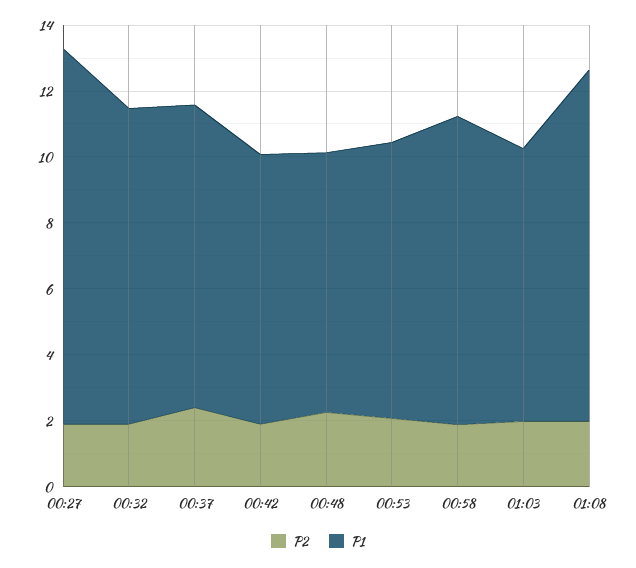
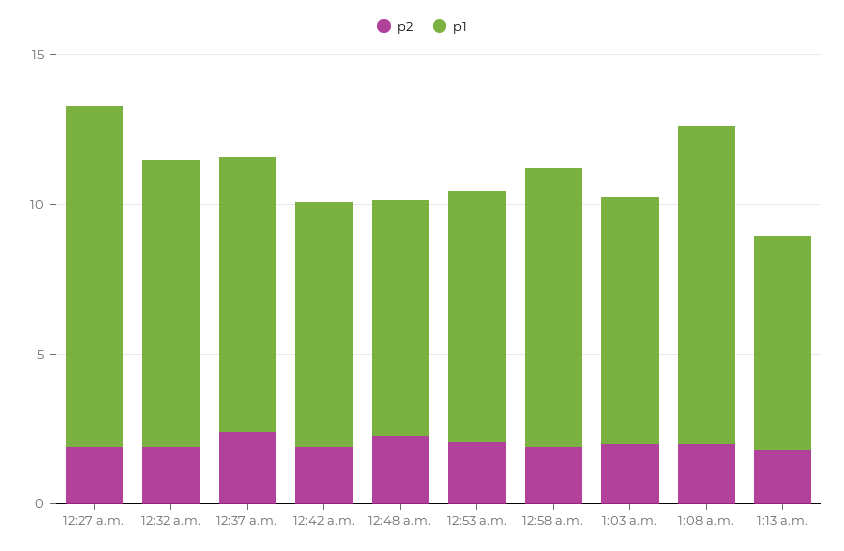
P2, 1:13 a.m.: none -> 2
P1, 1:13 a.m.: none -> 7

